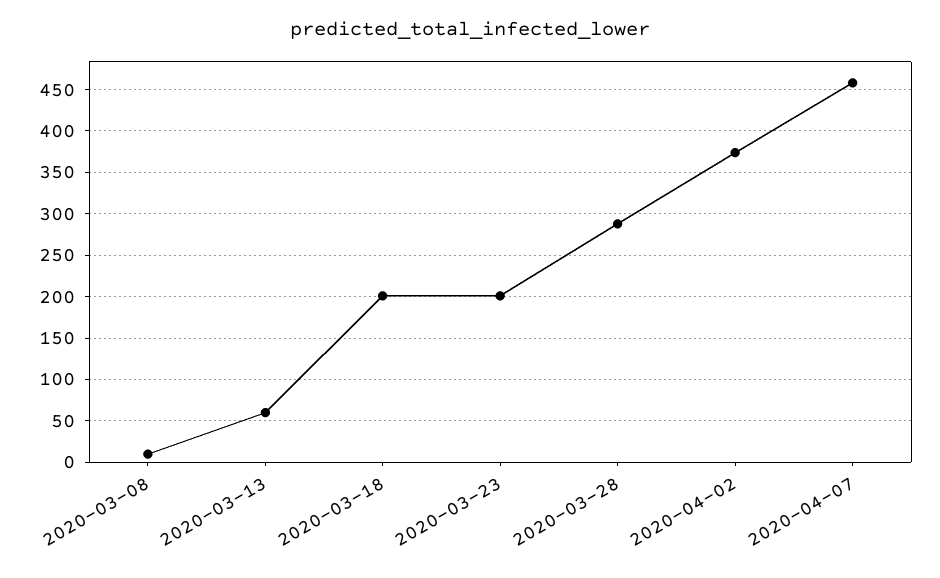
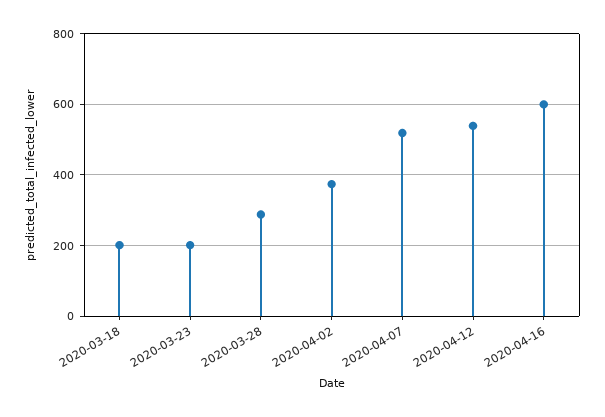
2020-03-08: 10 -> none
2020-03-13: 60 -> none
2020-04-07: 460 -> 520
2020-04-12: none -> 540
2020-04-16: none -> 600

